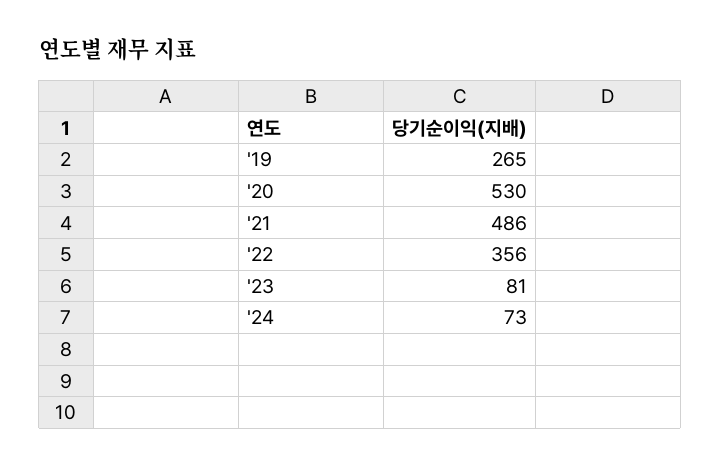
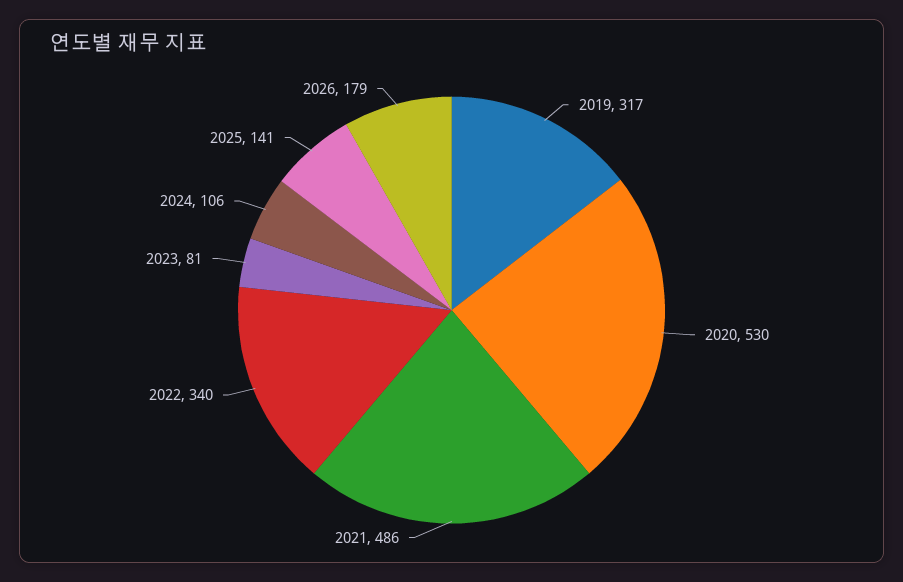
'19: 265 -> 317
'22: 356 -> 340
'24: 73 -> 106
2025: none -> 141
2026: none -> 179

